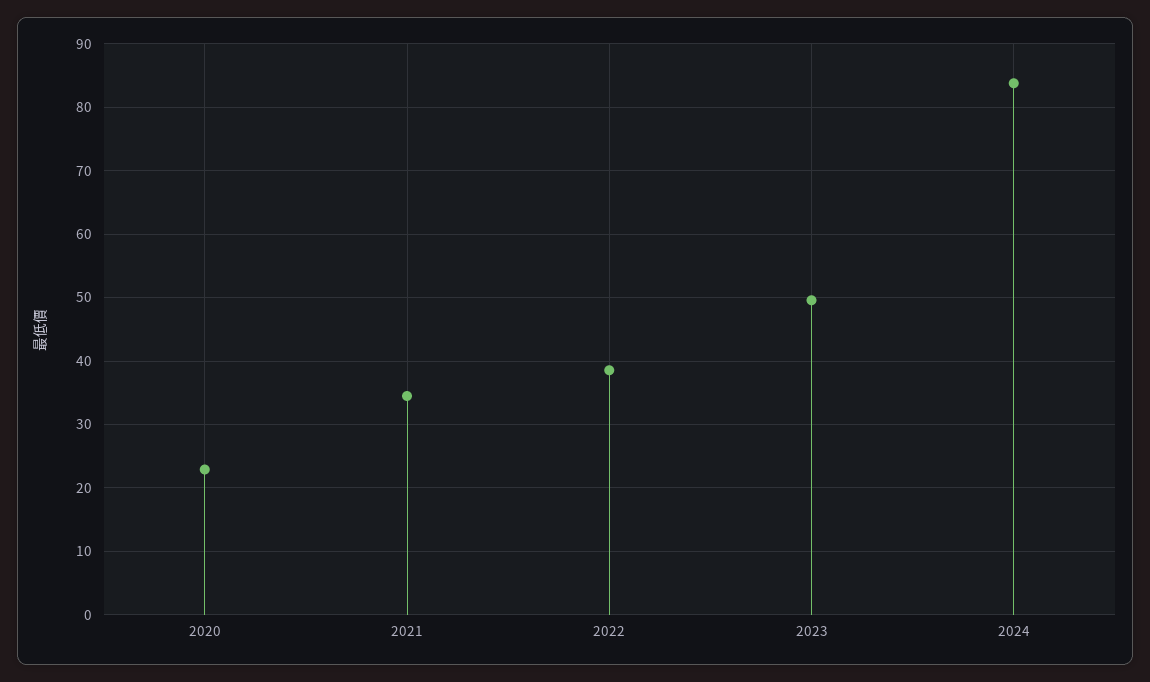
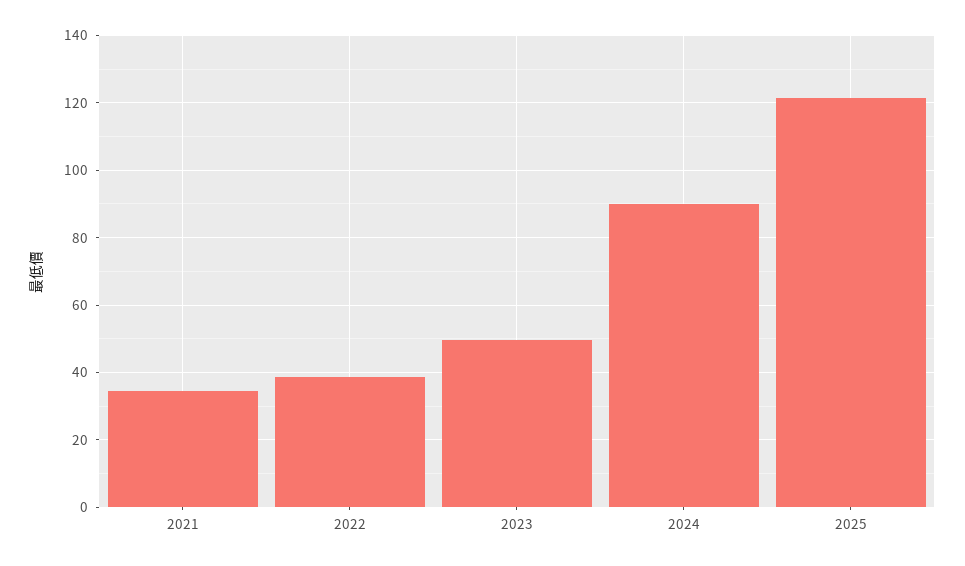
2020: 23 -> none
2024: 84 -> 90
2025: none -> 122

